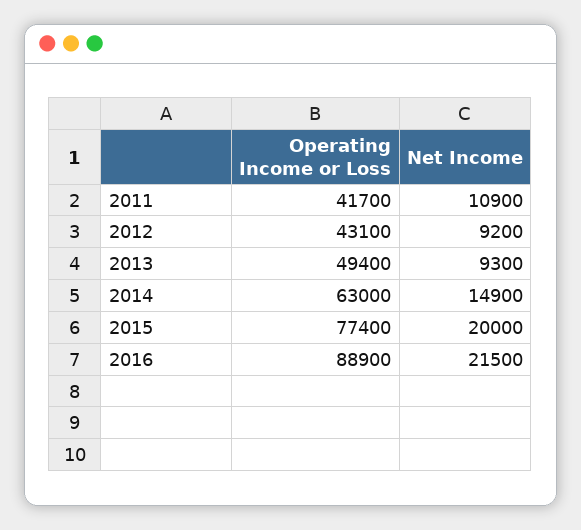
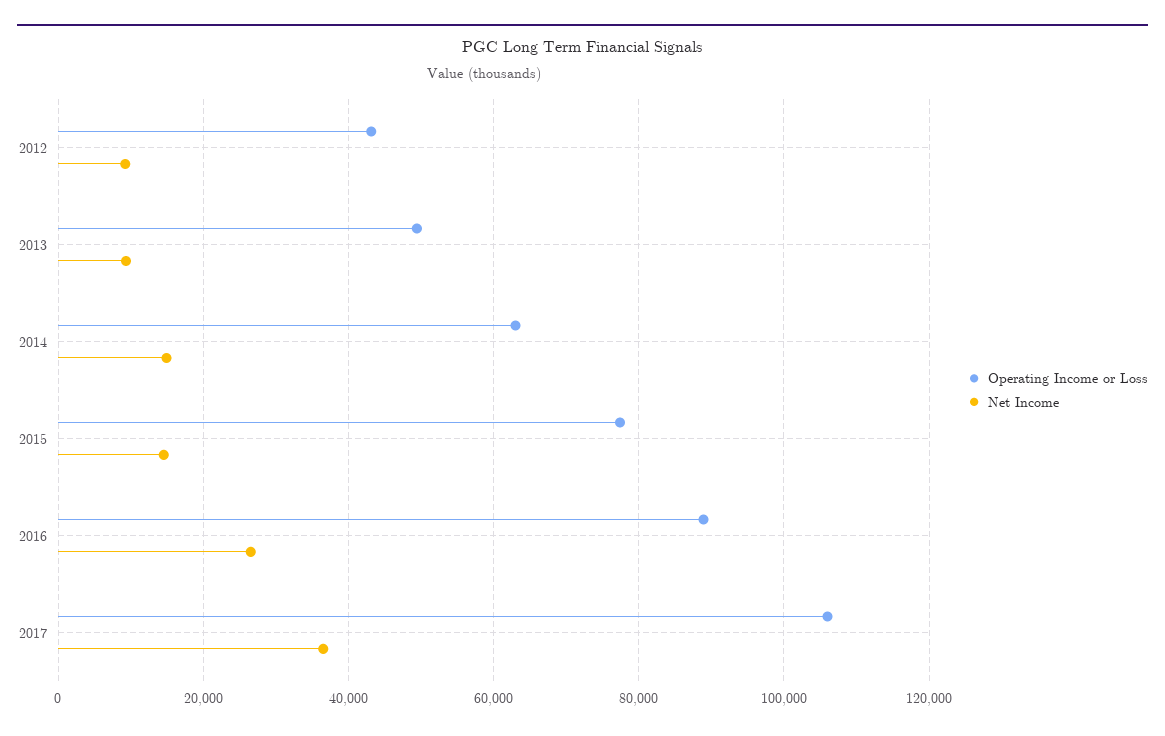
Operating Income or Loss, 2011: 41700 -> none
Net Income, 2011: 10900 -> none
Net Income, 2015: 20000 -> 14000
Net Income, 2016: 21500 -> 26000
Operating Income or Loss, 2017: none -> 106000
Net Income, 2017: none -> 36000

